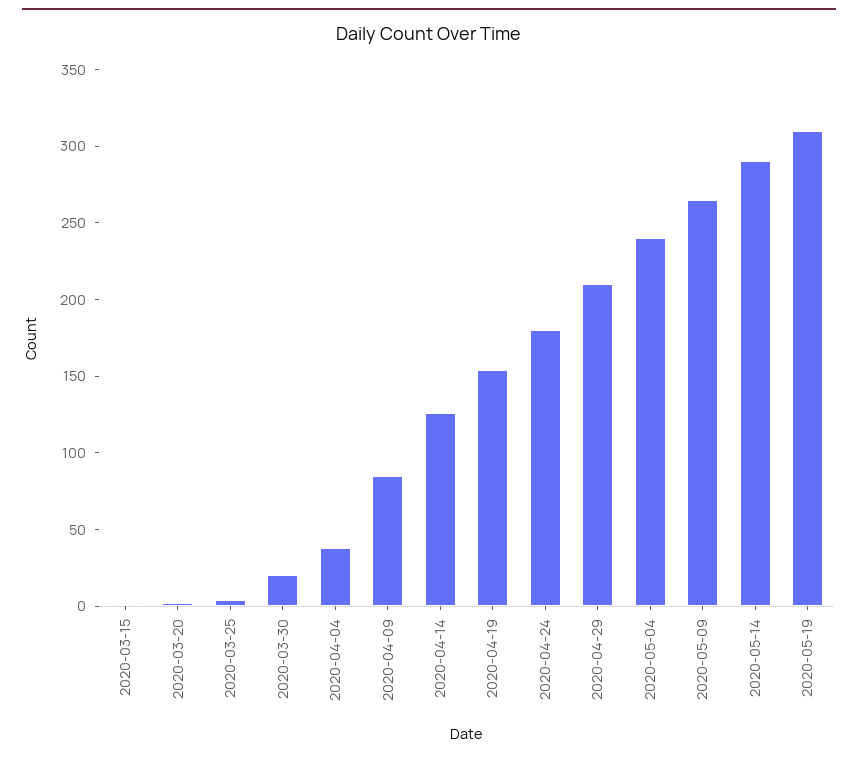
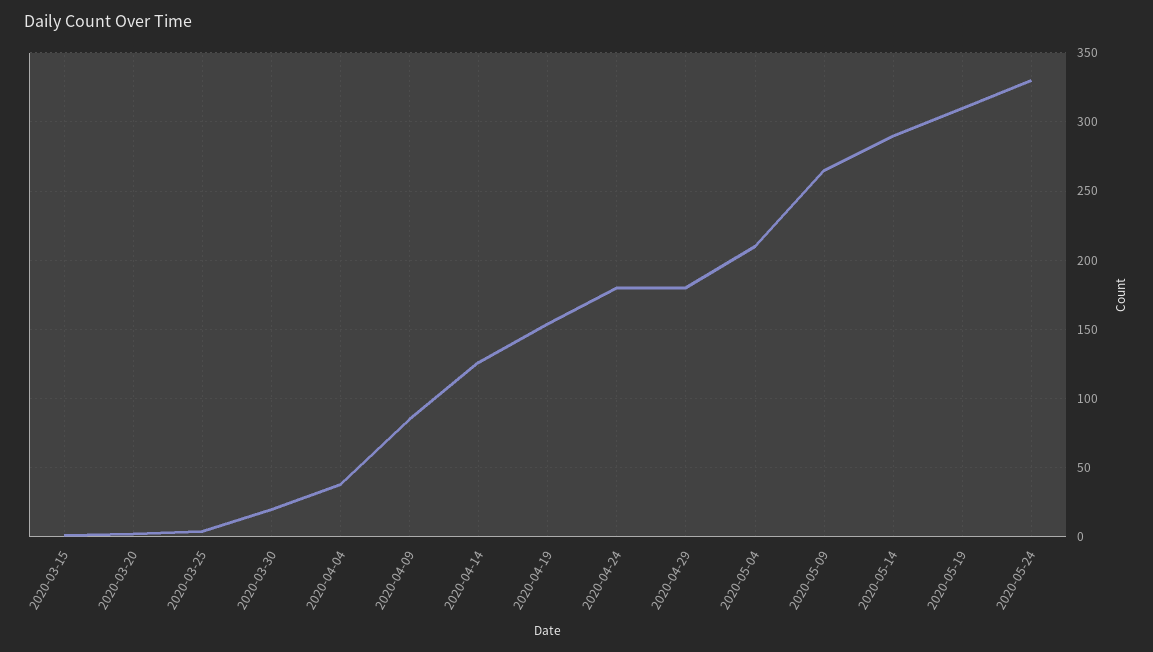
2020-04-29: 210 -> 180
2020-05-04: 240 -> 210
2020-05-24: none -> 330

